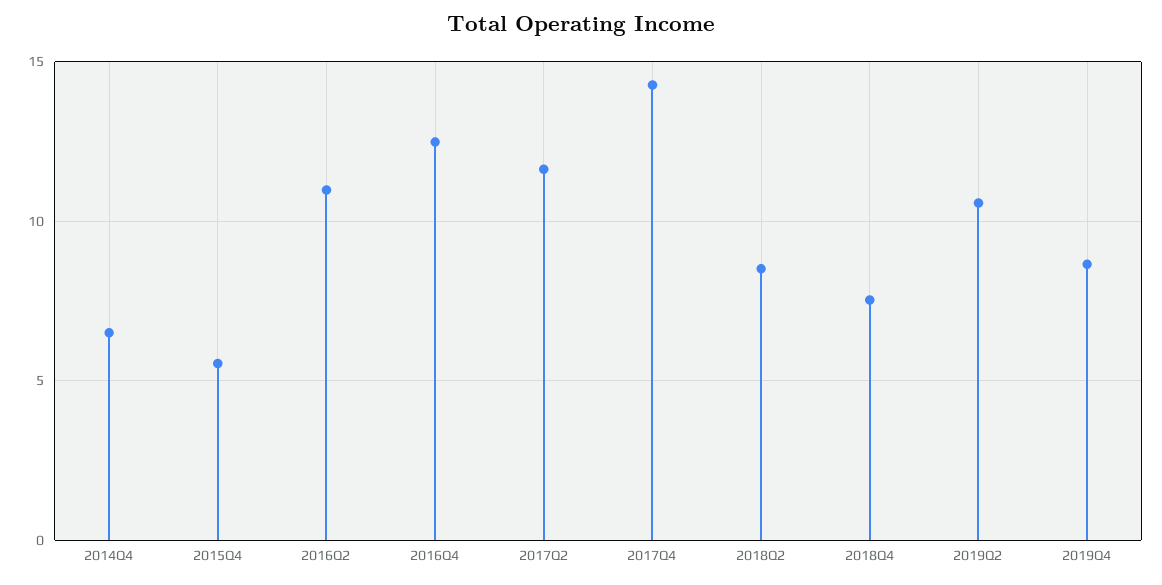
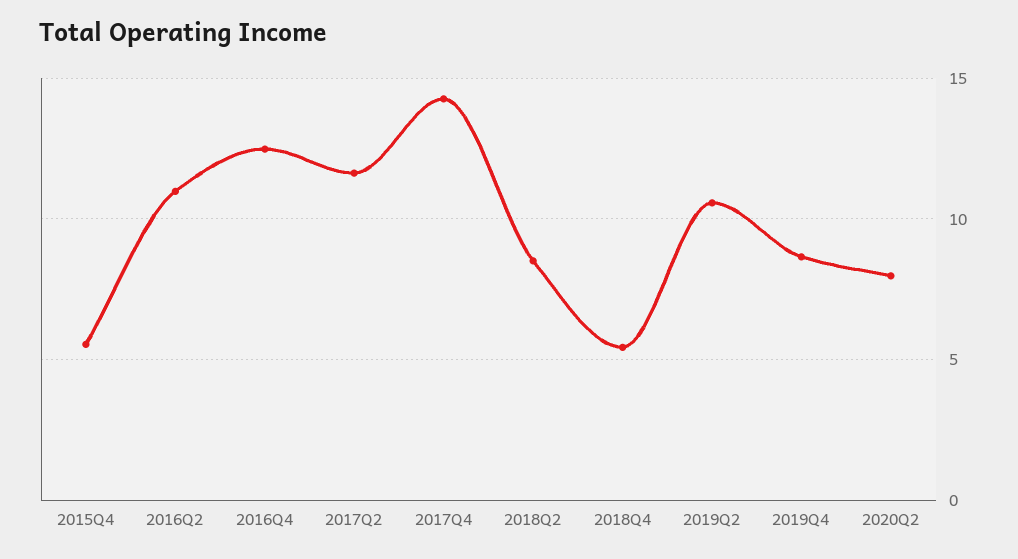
2014Q4: 6.5 -> none
2018Q4: 7.5 -> 5.5
2020Q2: none -> 8

